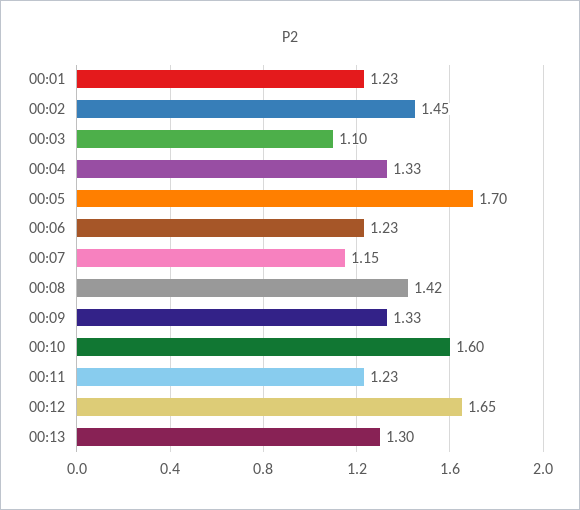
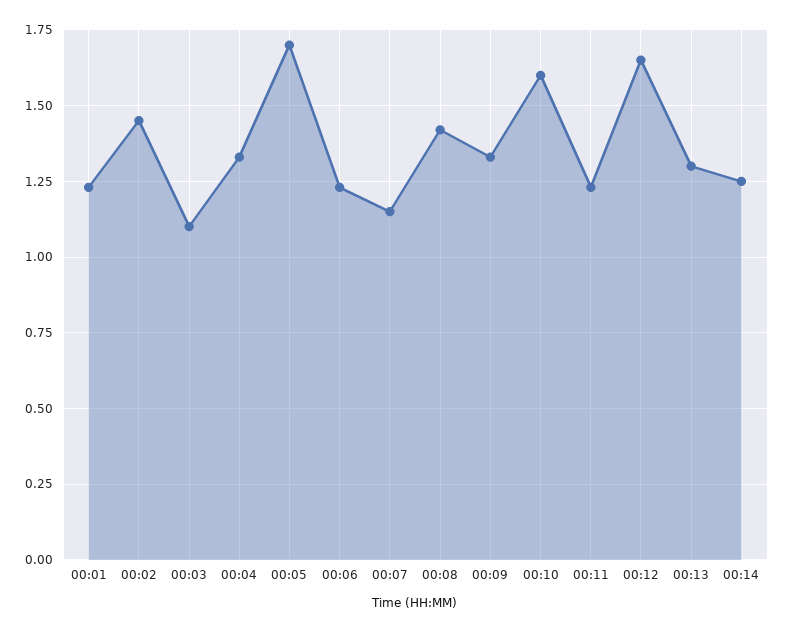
00:14: none -> 1.25

